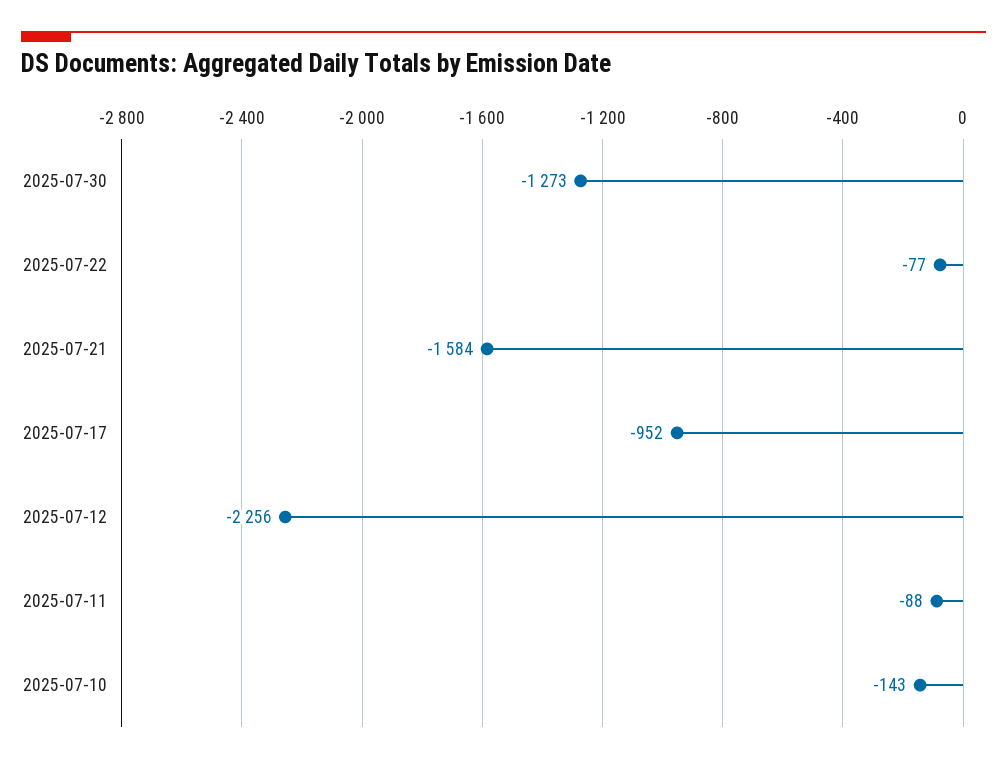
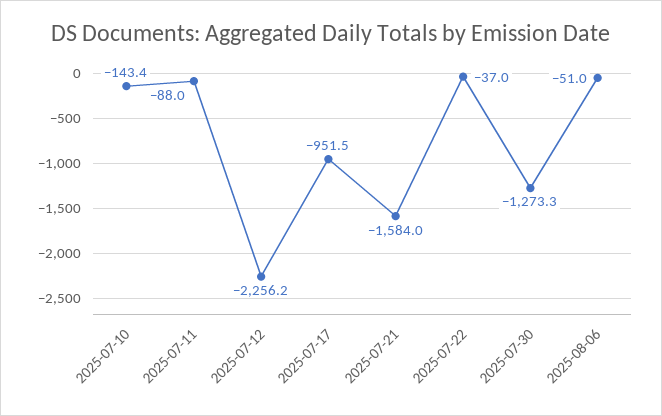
2025-07-22: -77 -> -37
2025-08-06: none -> -51

